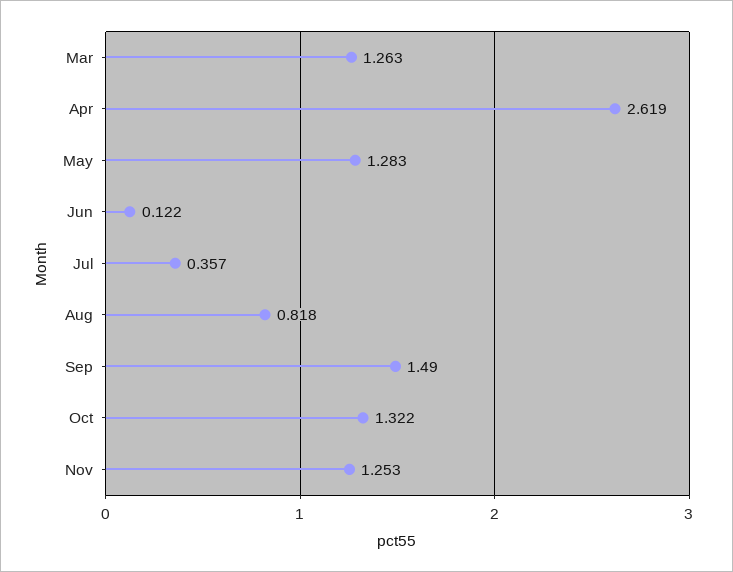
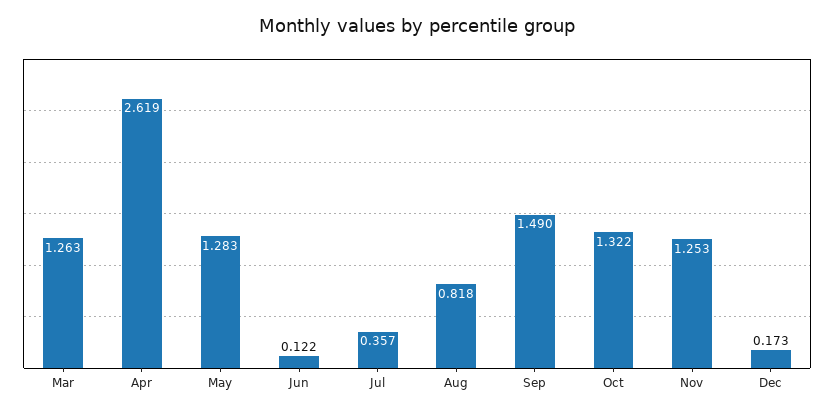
Dec: none -> 0.173

